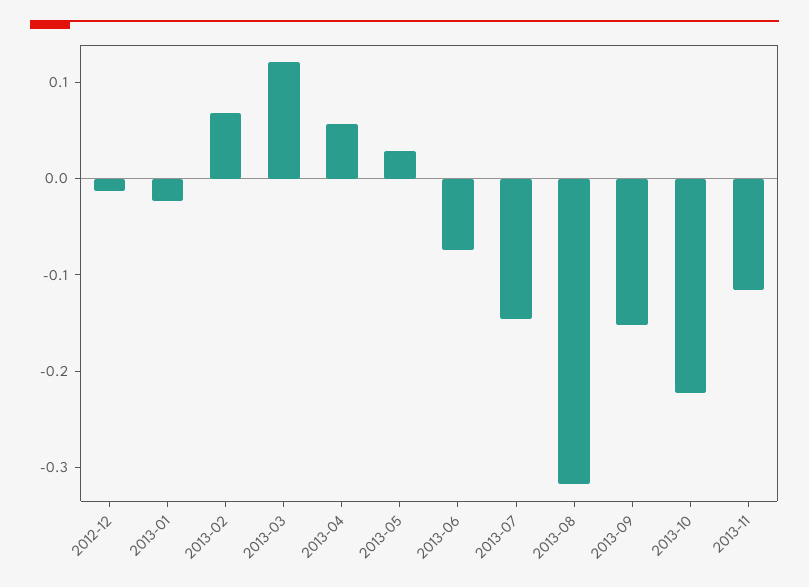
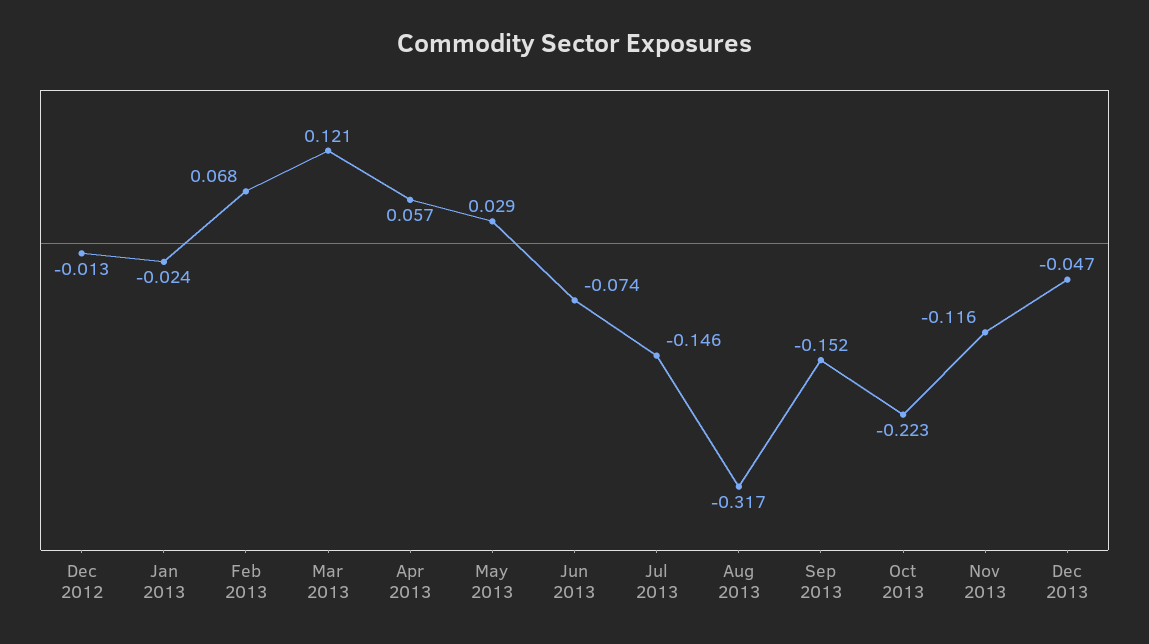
Dec 2013: none -> -0.047

